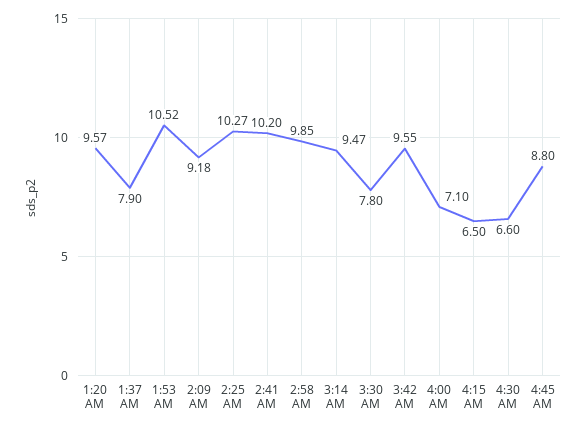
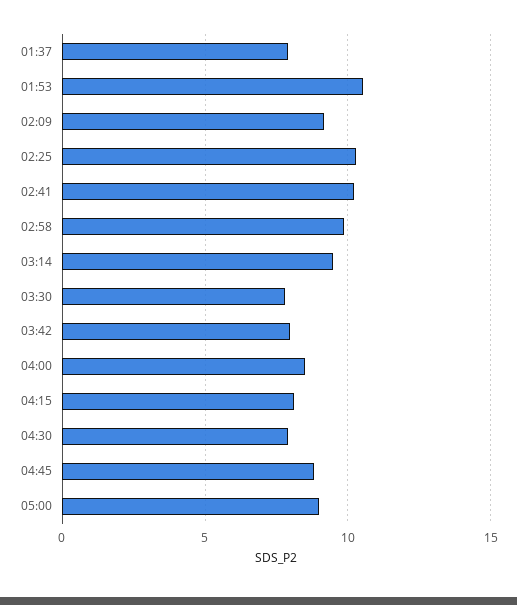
1:20 AM: 9.57 -> none
3:42 AM: 9.55 -> 8
4:00 AM: 7.1 -> 8.5
4:15 AM: 6.5 -> 8
4:30 AM: 6.6 -> 8
05:00: none -> 9

